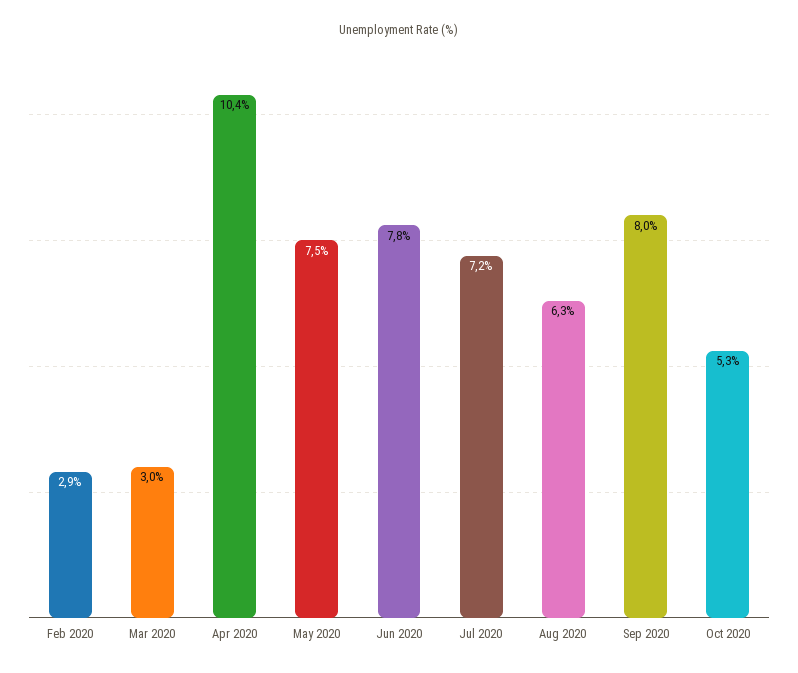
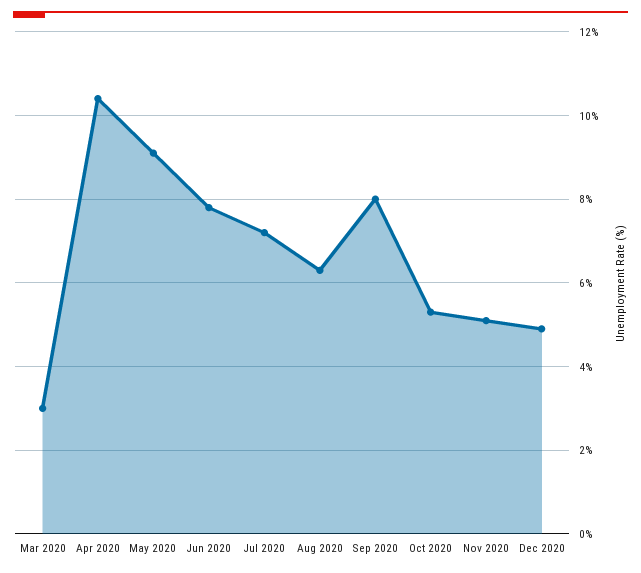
Feb 2020: 2.9 -> none
May 2020: 7.5 -> 9
Nov 2020: none -> 5
Dec 2020: none -> 5

